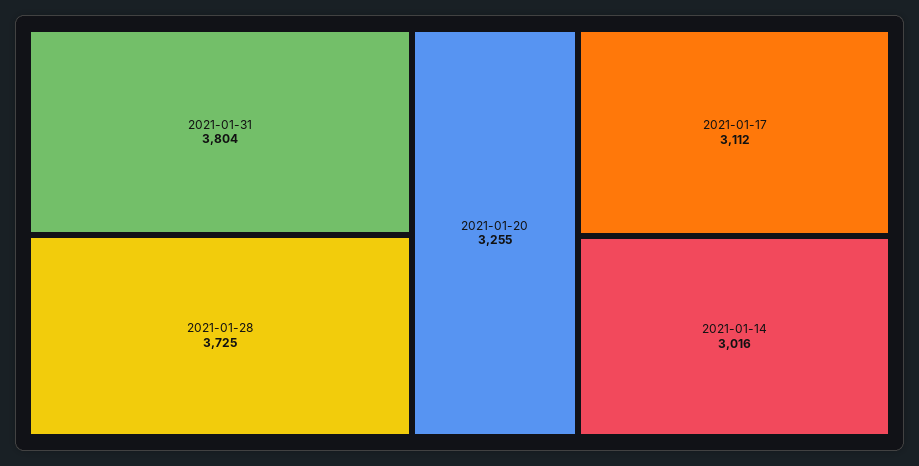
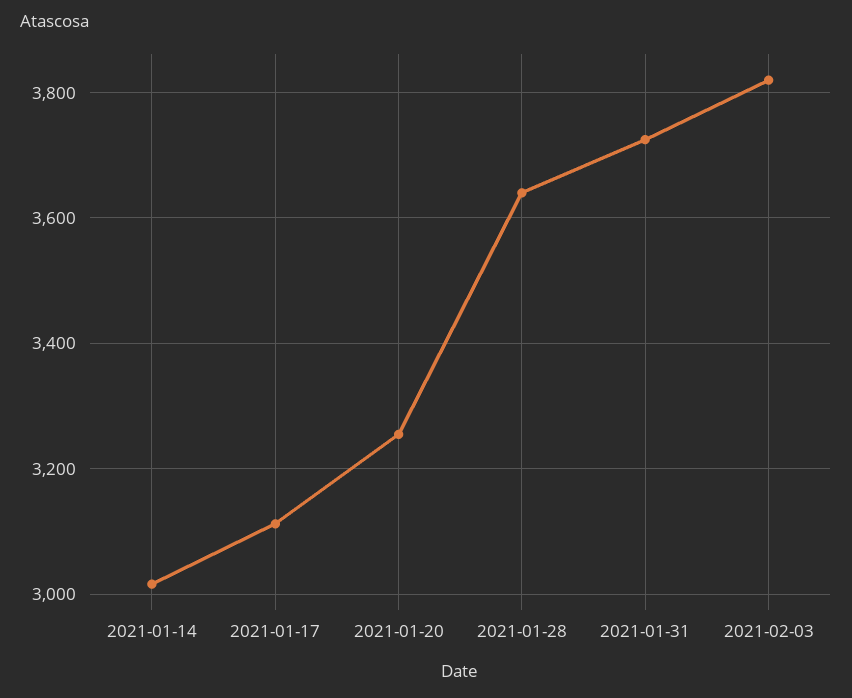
2021-01-31: 3804 -> 3720
2021-01-28: 3725 -> 3640
2021-02-03: none -> 3820

